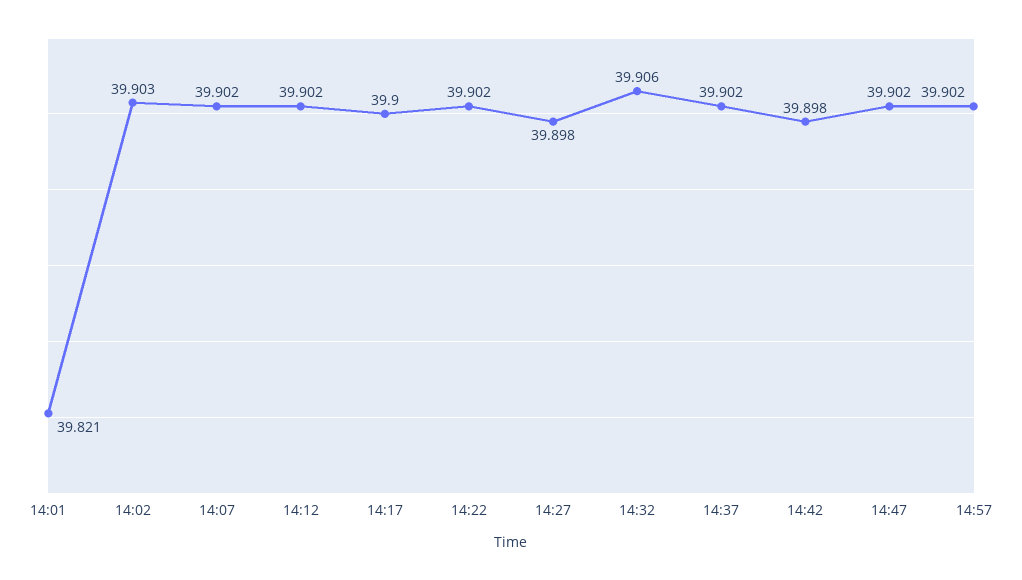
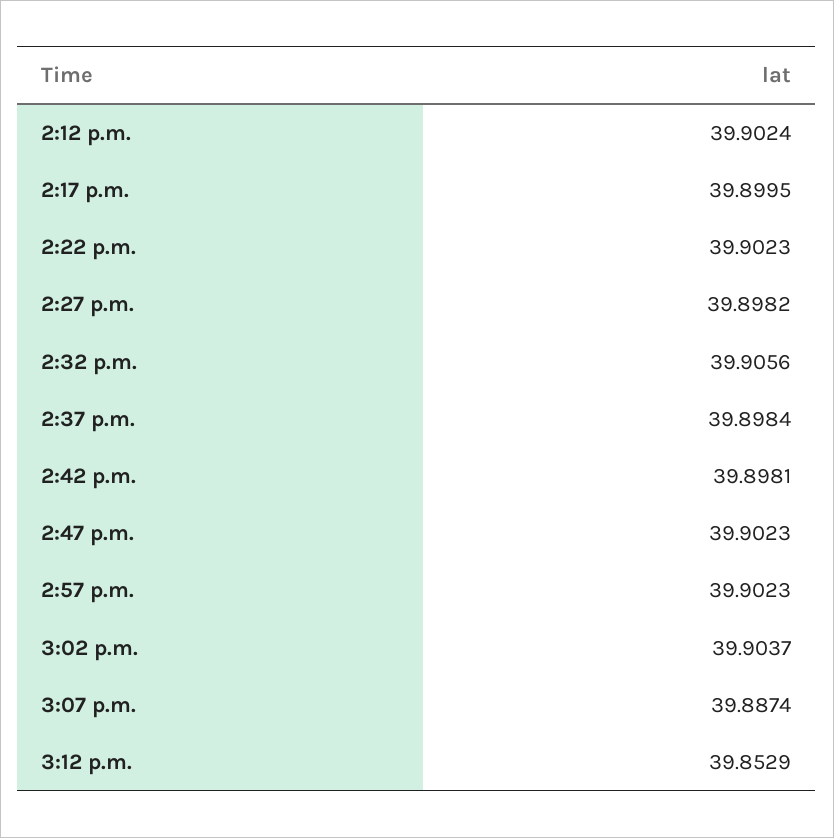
14:01: 39.821 -> none
14:02: 39.903 -> none
14:07: 39.902 -> none
14:37: 39.902 -> 39.8984
3:02 p.m.: none -> 39.9037
3:07 p.m.: none -> 39.8874
3:12 p.m.: none -> 39.8529

